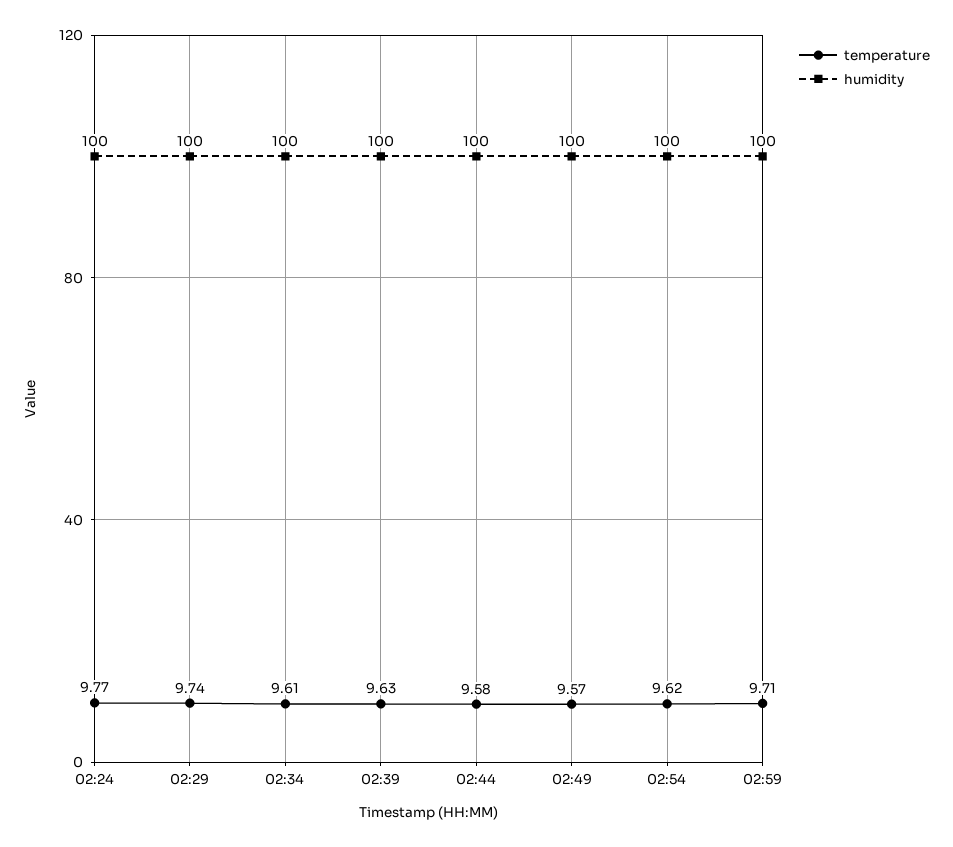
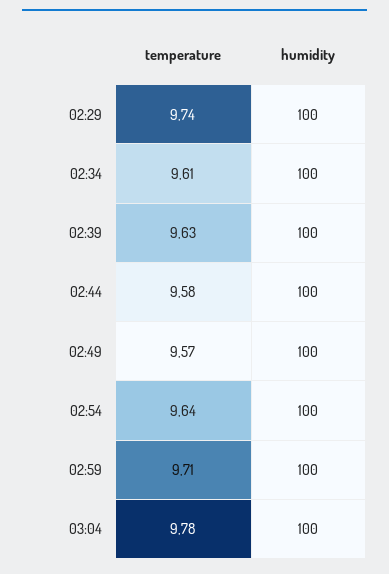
temperature, 02:24: 9.77 -> none
humidity, 02:24: 100 -> none
temperature, 02:54: 9.62 -> 9.64
temperature, 03:04: none -> 9.78
humidity, 03:04: none -> 100

